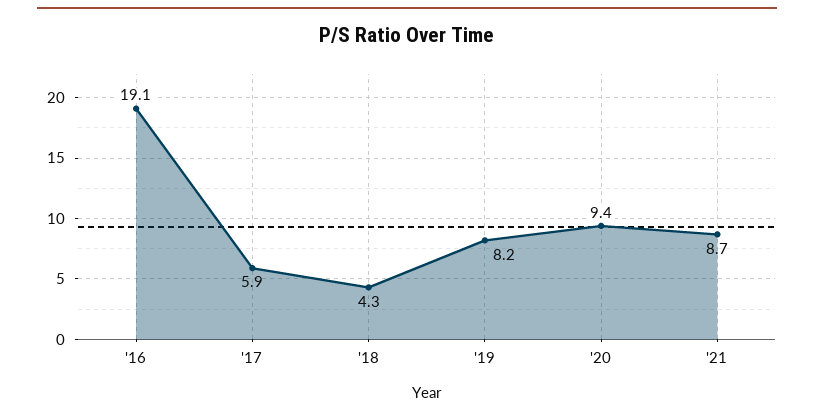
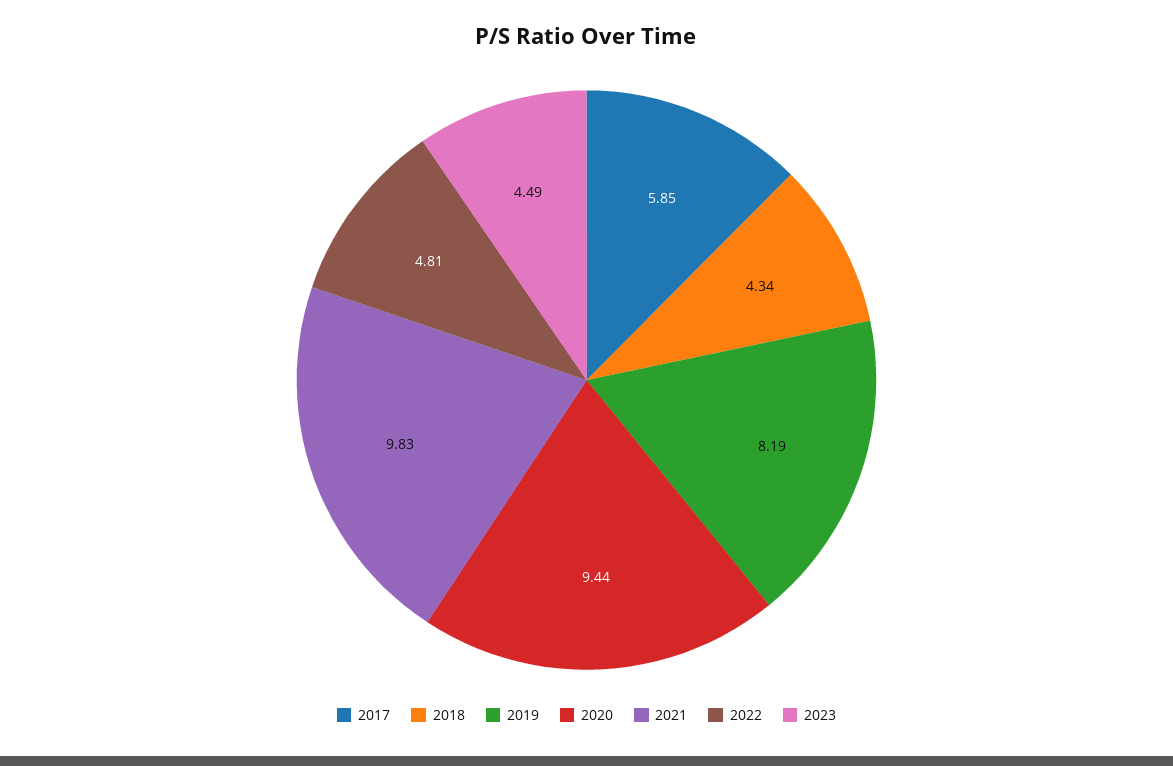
'16: 19.1 -> none
'21: 8.7 -> 9.83
2022: none -> 4.81
2023: none -> 4.49

